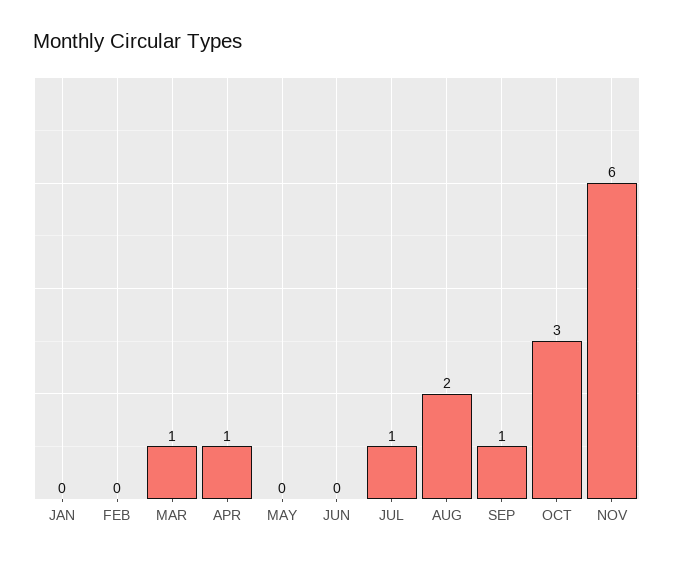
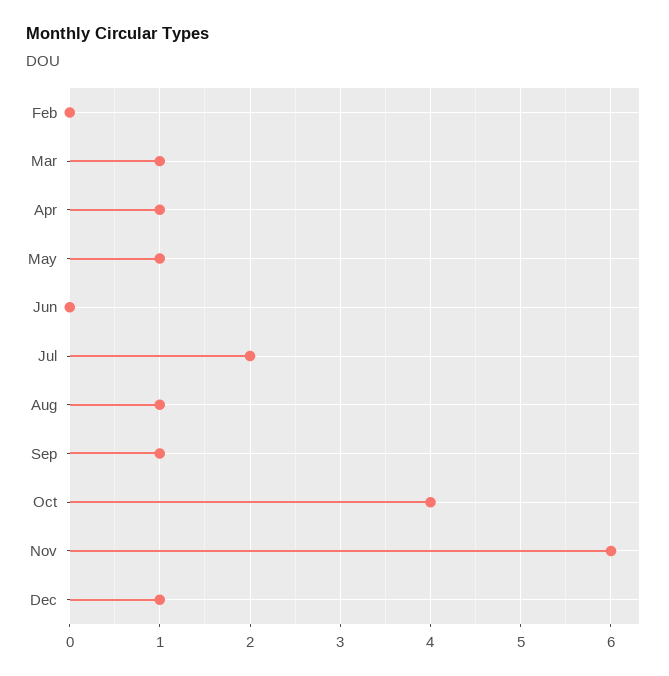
JAN: 0 -> none
MAY: 0 -> 1
JUL: 1 -> 2
AUG: 2 -> 1
OCT: 3 -> 4
Dec: none -> 1

